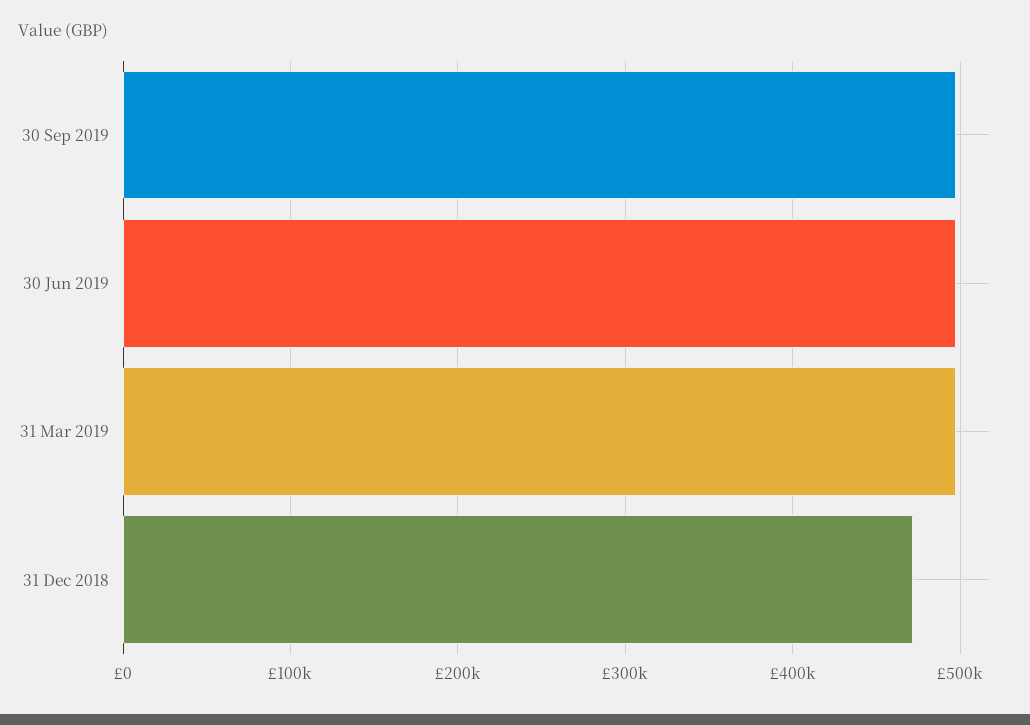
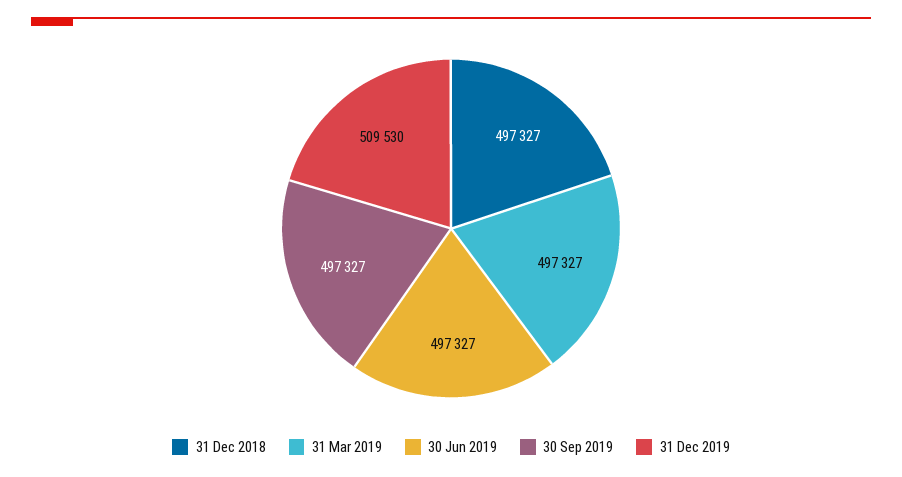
31 Dec 2018: 470000 -> 497327
31 Dec 2019: none -> 509530

